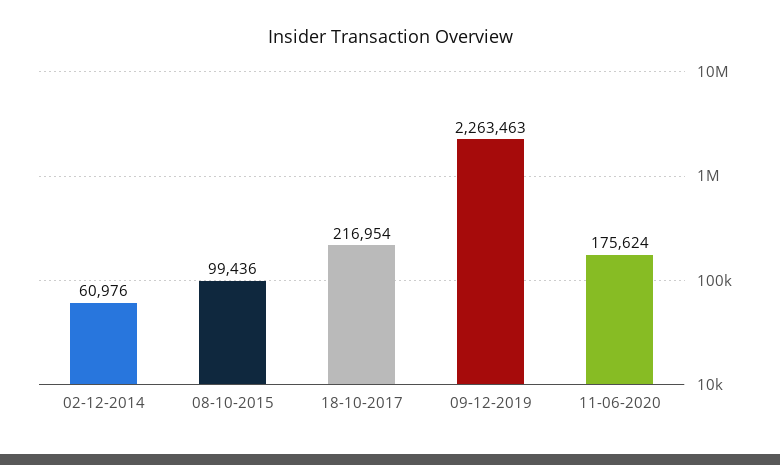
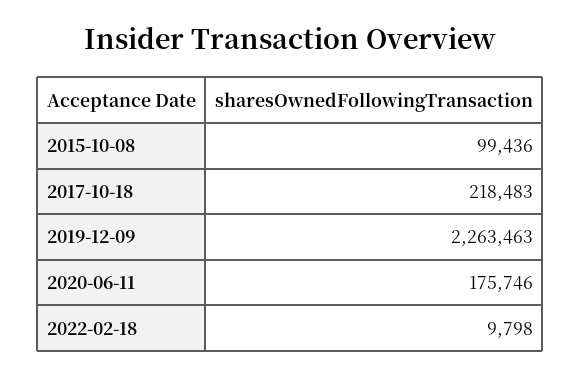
02-12-2014: 60976 -> none
18-10-2017: 216954 -> 218483
11-06-2020: 175624 -> 175746
2022-02-18: none -> 9798

